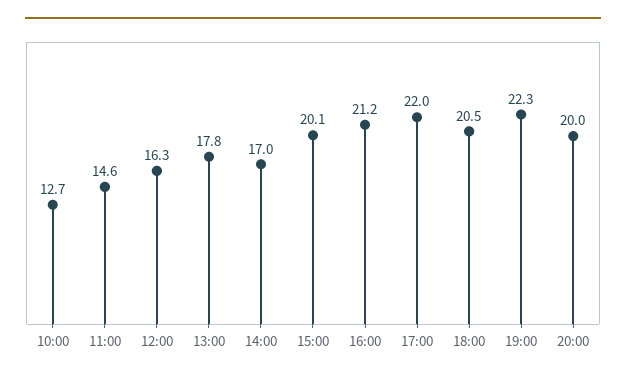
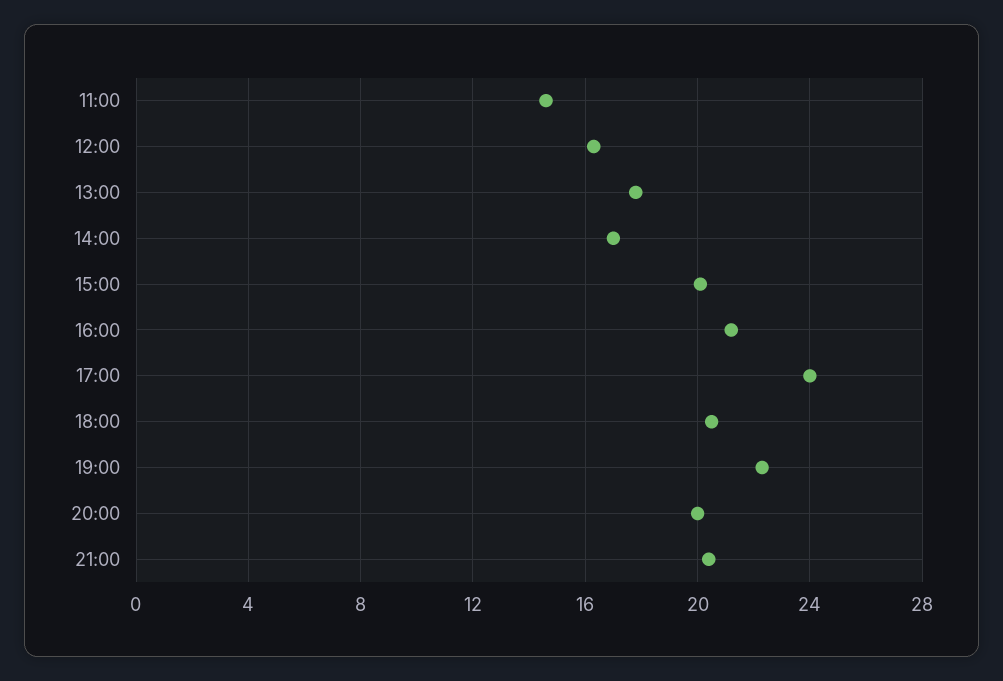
10:00: 12.7 -> none
17:00: 22 -> 24
21:00: none -> 20.5

